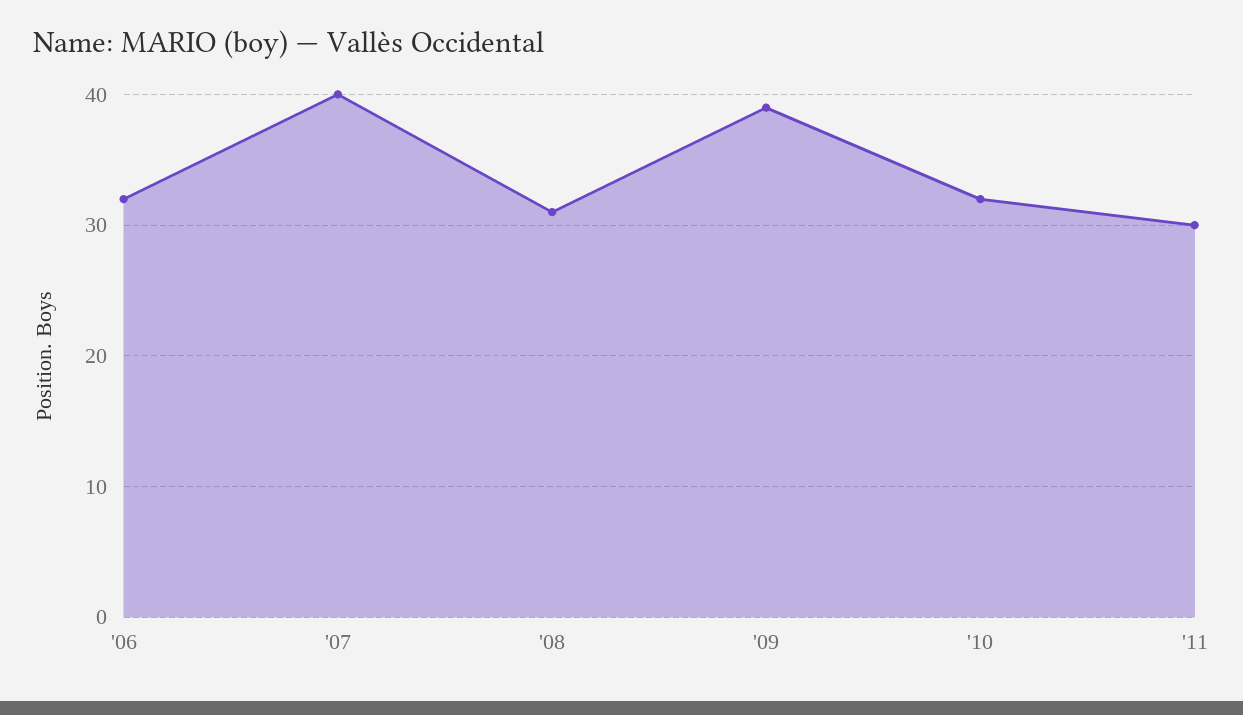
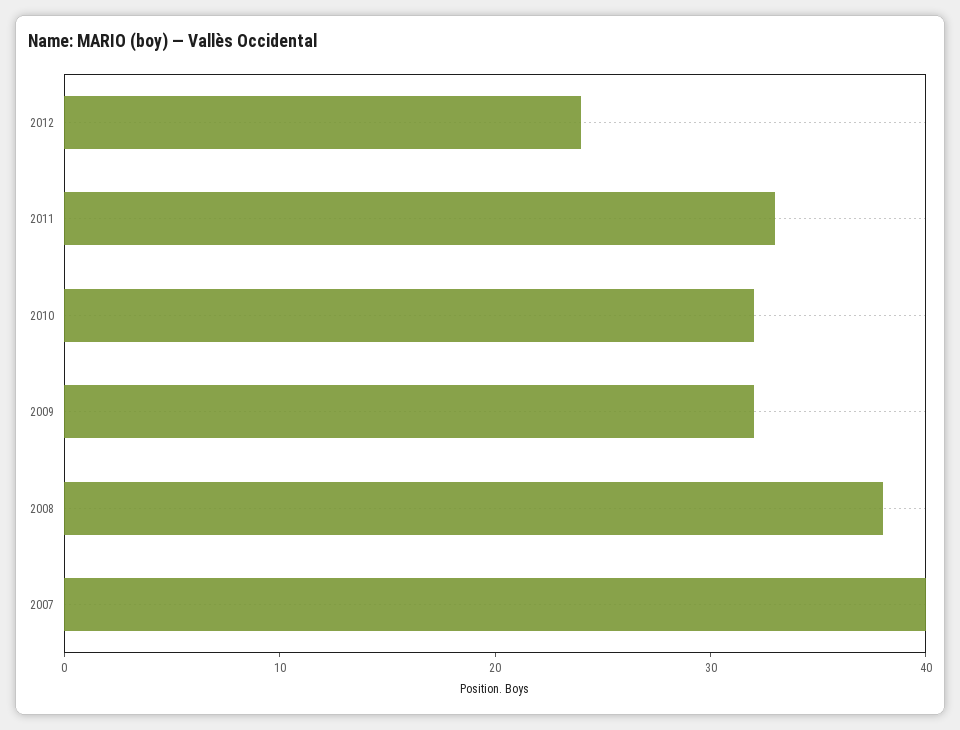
'06: 32 -> none
'08: 31 -> 38
'09: 39 -> 32
'11: 30 -> 33
2012: none -> 24

